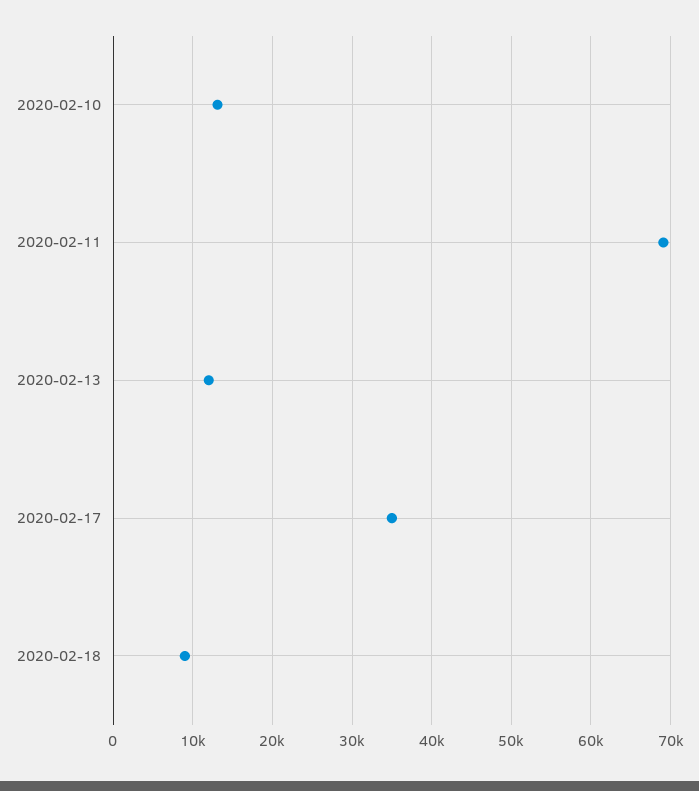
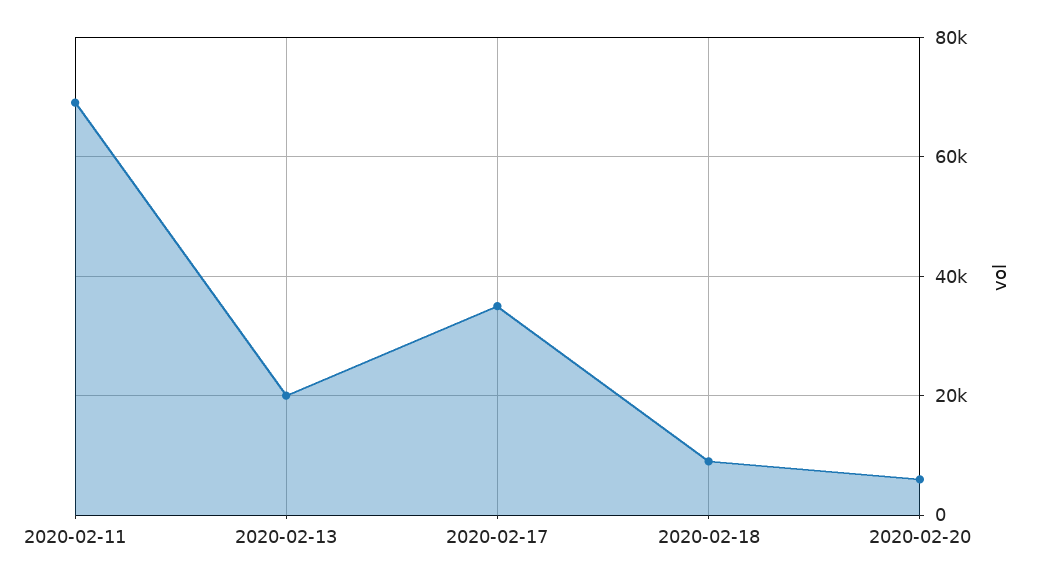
2020-02-10: 13000 -> none
2020-02-13: 12000 -> 20000
2020-02-20: none -> 6000

